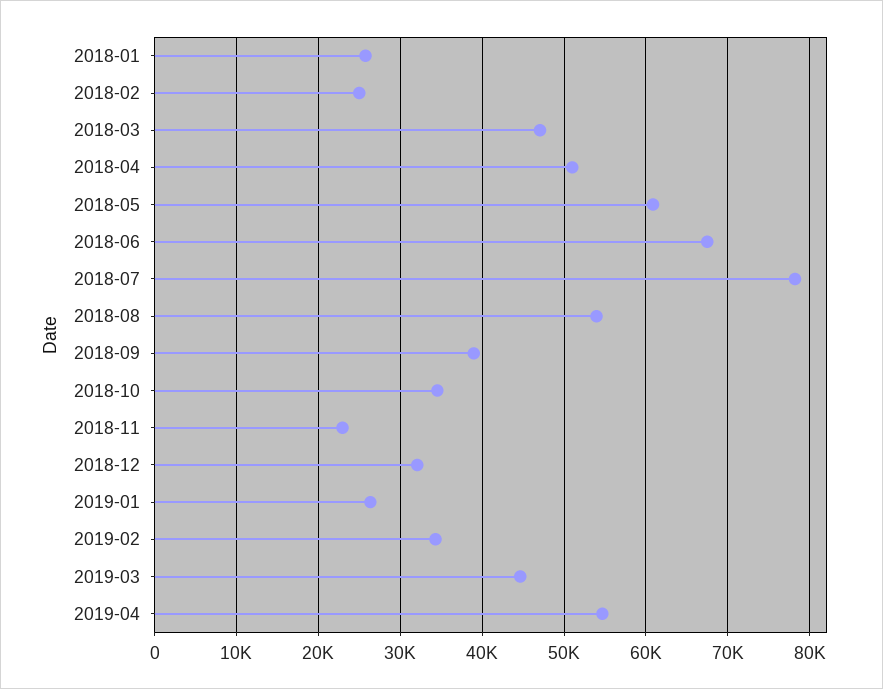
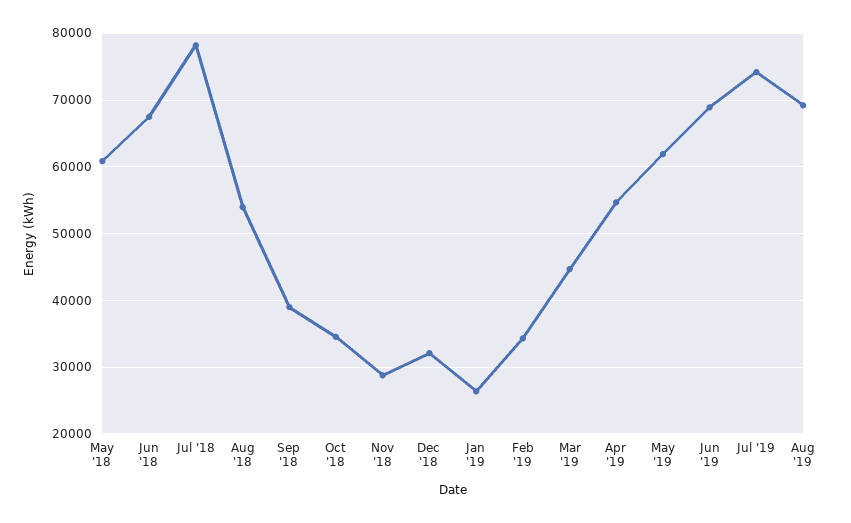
2018-01: 26000 -> none
2018-02: 25000 -> none
2018-03: 47000 -> none
2018-04: 51000 -> none
2018-11: 23000 -> 29000
May '19: none -> 62000
Jun '19: none -> 69000
Jul '19: none -> 74000
Aug '19: none -> 69000

